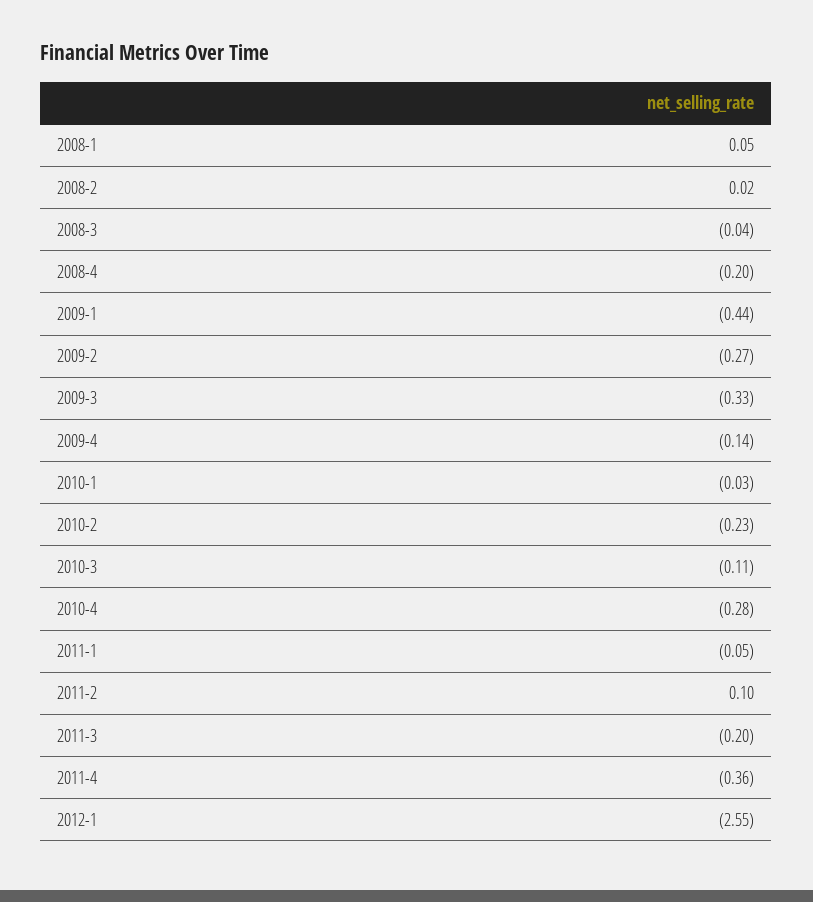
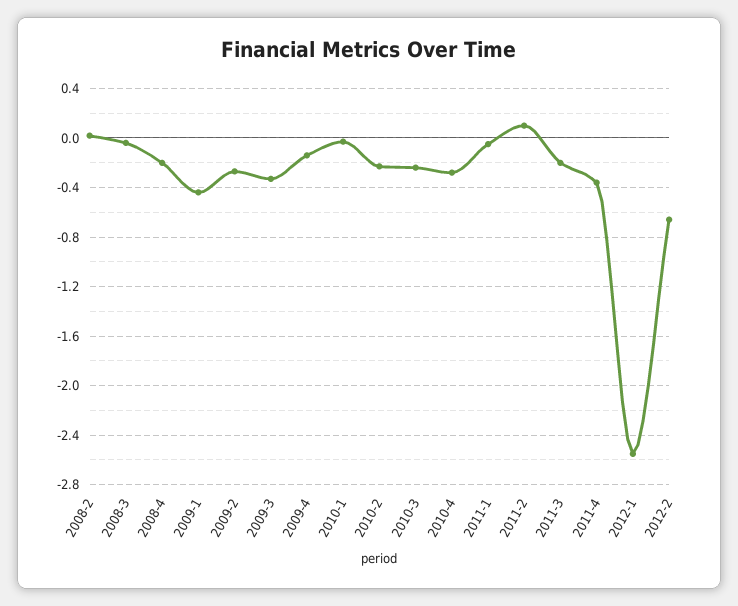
2008-1: 0.05 -> none
2010-3: -0.11 -> -0.25
2012-2: none -> -0.65

